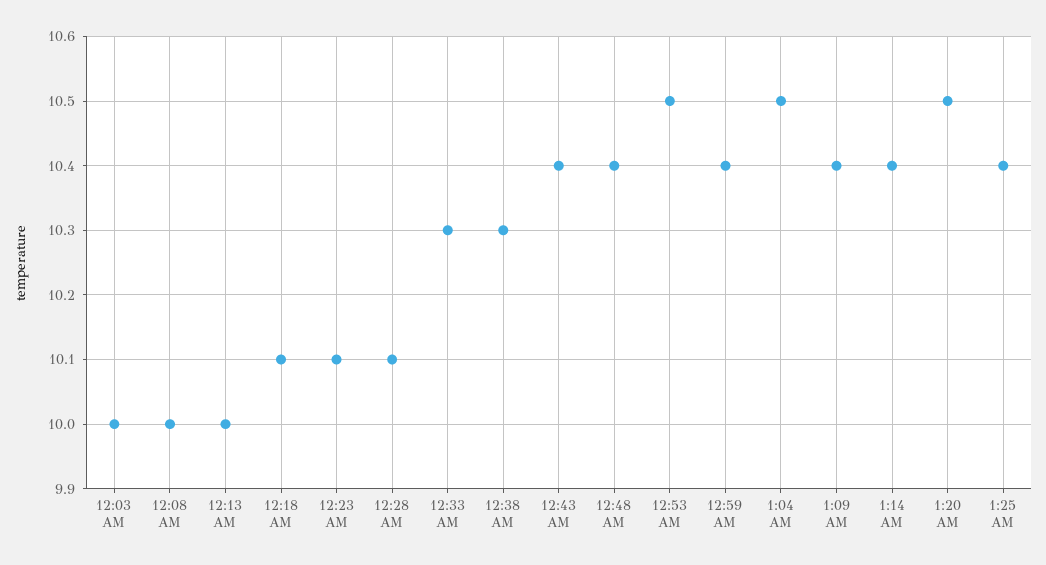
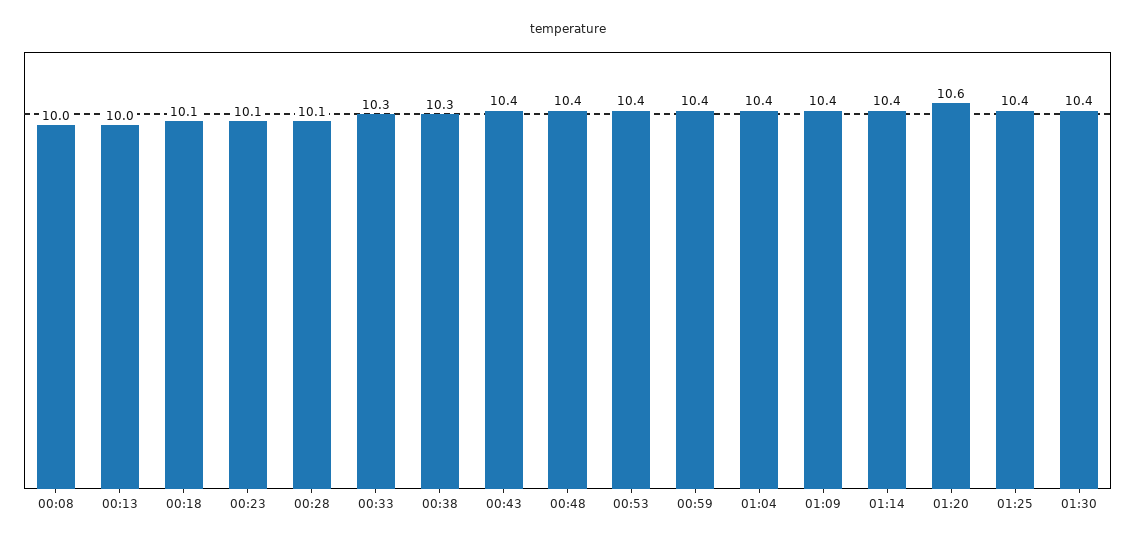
12:03 AM: 10 -> none
12:53 AM: 10.5 -> 10.4
1:04 AM: 10.5 -> 10.4
1:20 AM: 10.5 -> 10.6
01:30: none -> 10.4

